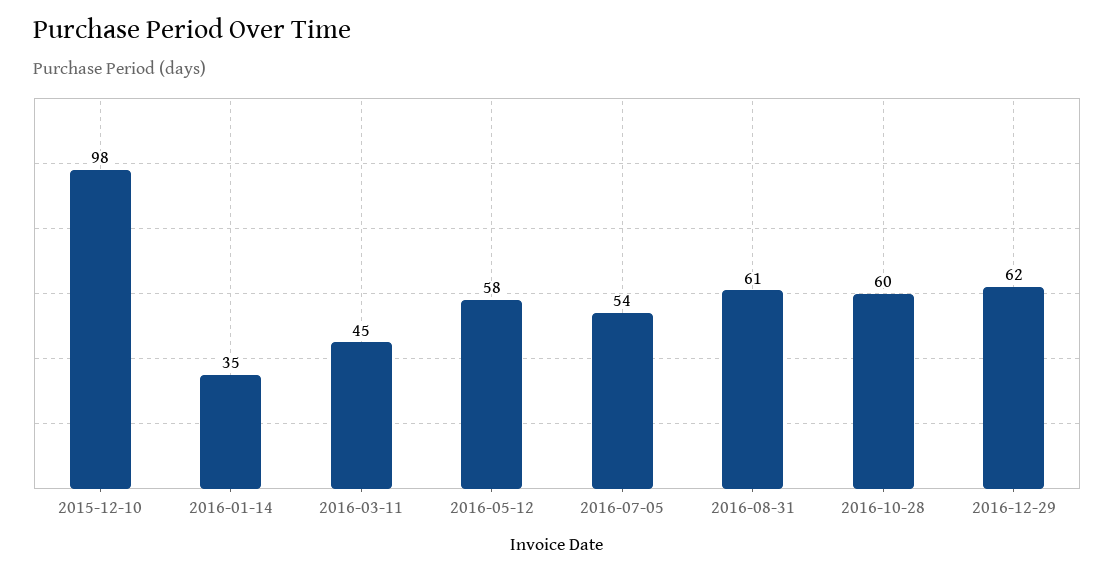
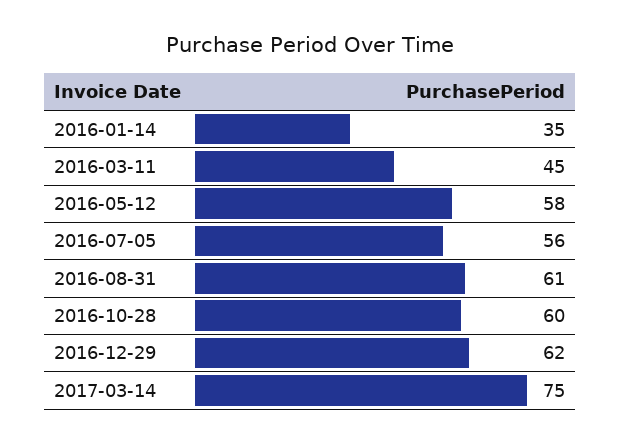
2015-12-10: 98 -> none
2016-07-05: 54 -> 56
2017-03-14: none -> 75

